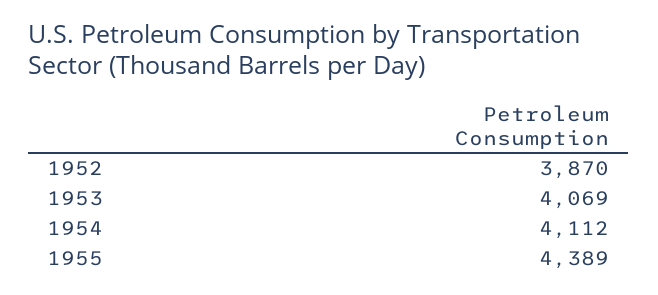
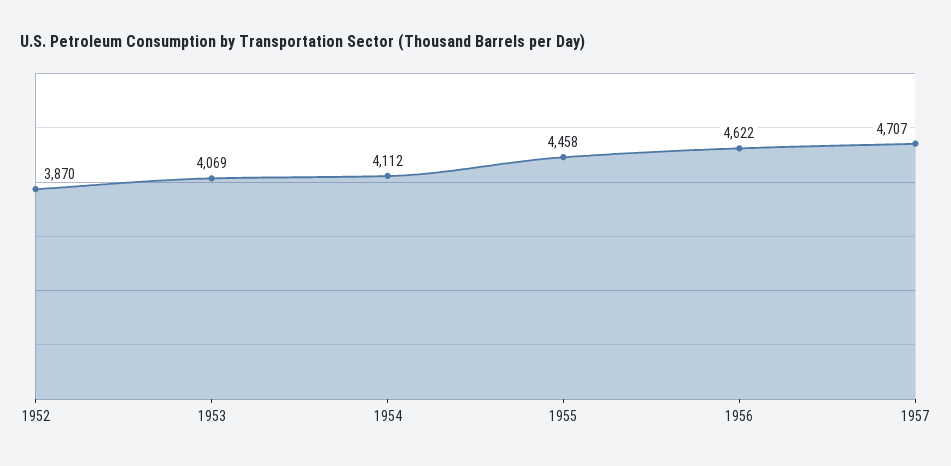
1955: 4389 -> 4458
1956: none -> 4622
1957: none -> 4707

